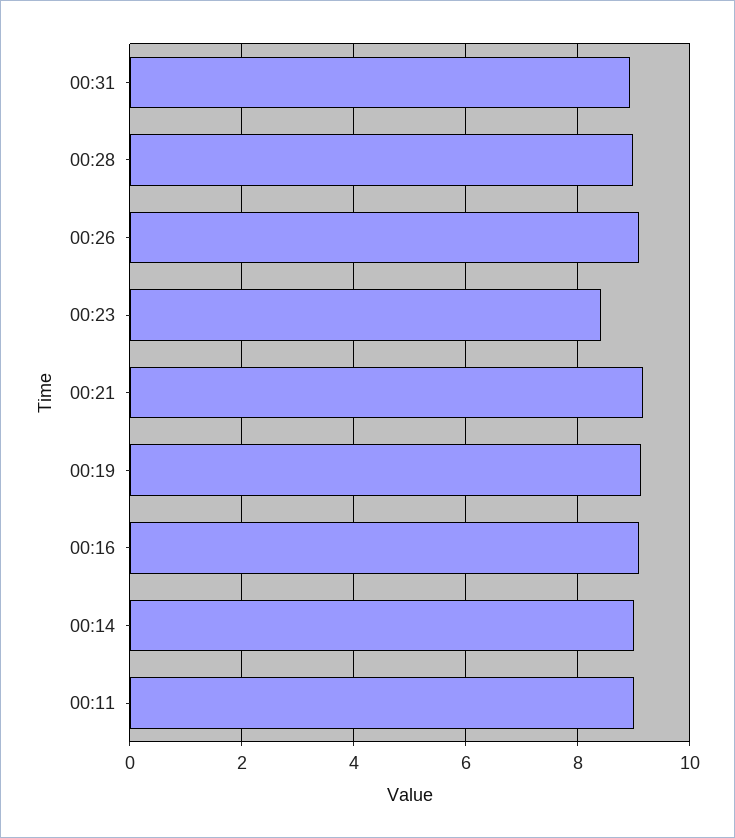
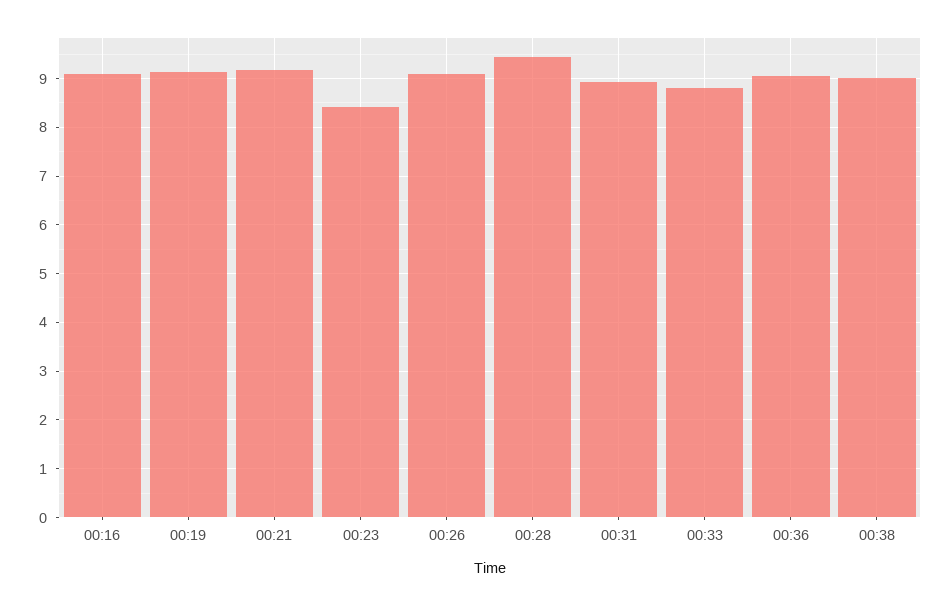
00:28: 9 -> 9.4
00:14: 9 -> none
00:11: 9 -> none
00:33: none -> 8.8
00:36: none -> 9
00:38: none -> 9

